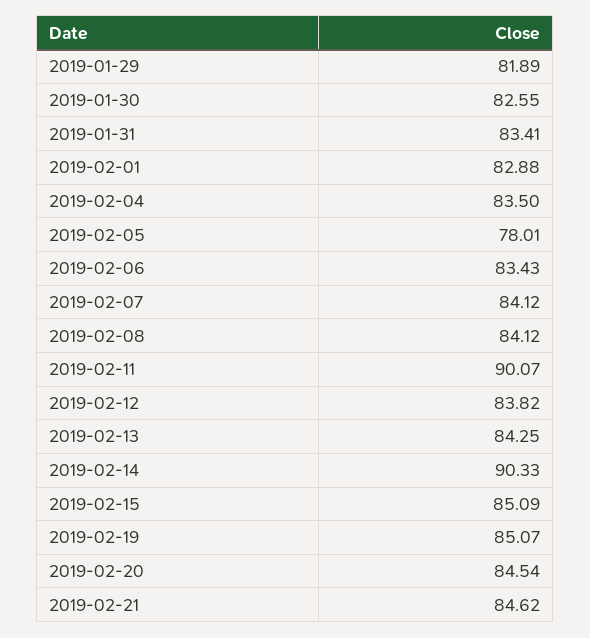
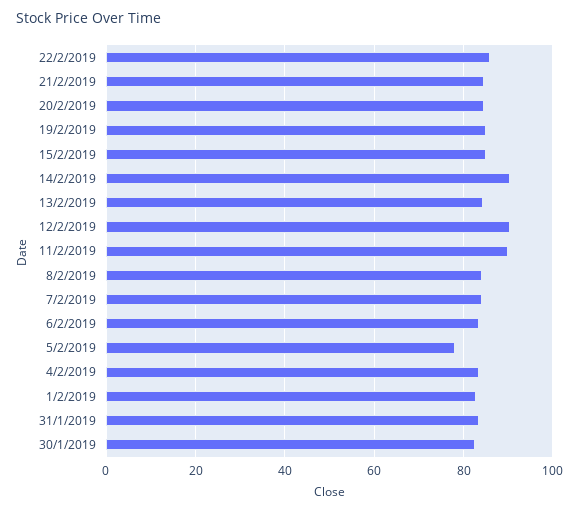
2019-01-29: 81.89 -> none
2019-02-12: 83.82 -> 90
22/2/2019: none -> 86

